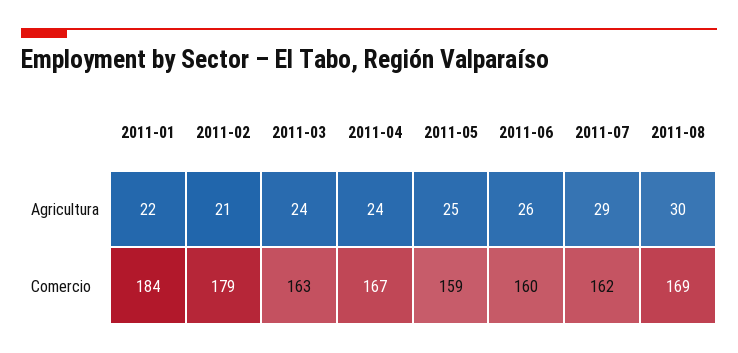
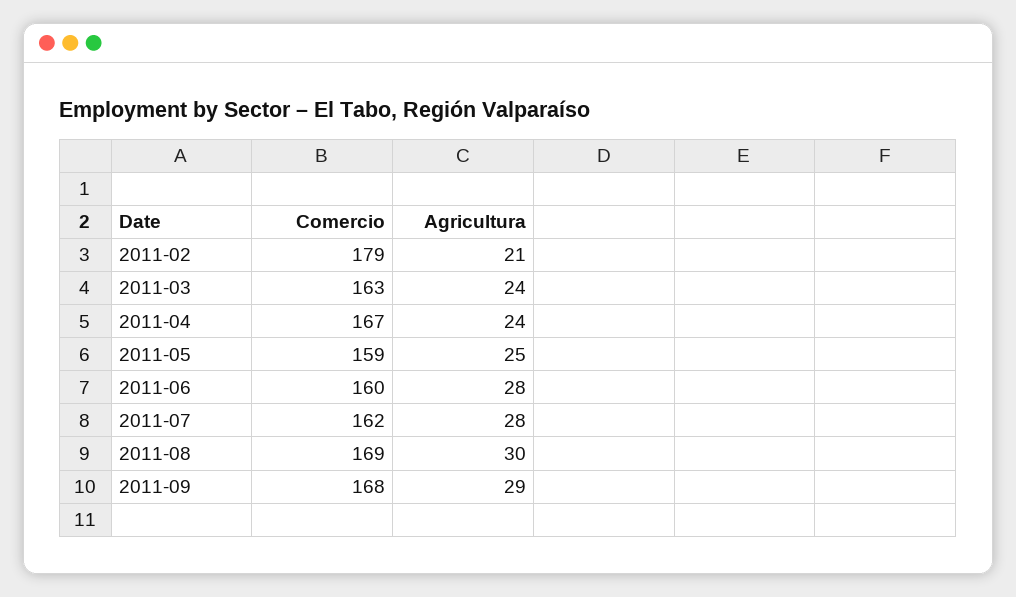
2011-01, Agricultura: 22 -> none
2011-06, Agricultura: 26 -> 28
2011-07, Agricultura: 29 -> 28
2011-01, Comercio: 184 -> none
2011-09, Comercio: none -> 168
2011-09, Agricultura: none -> 29

